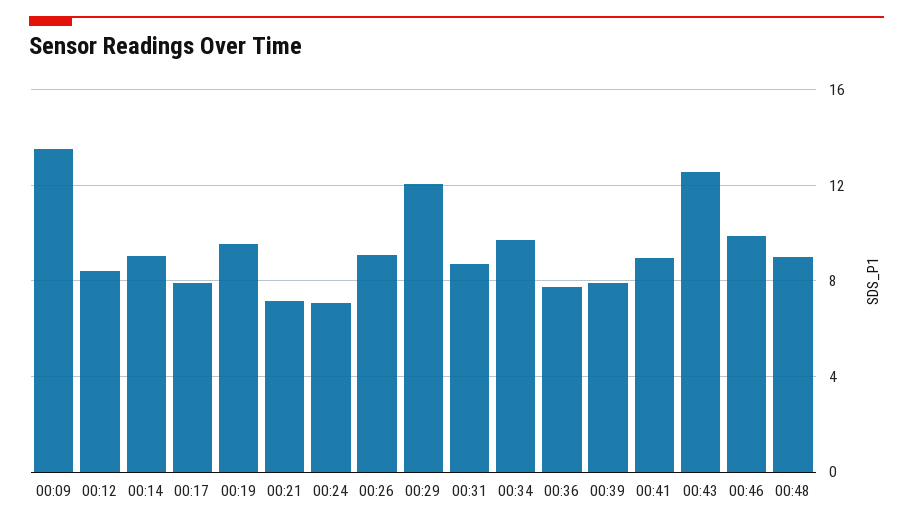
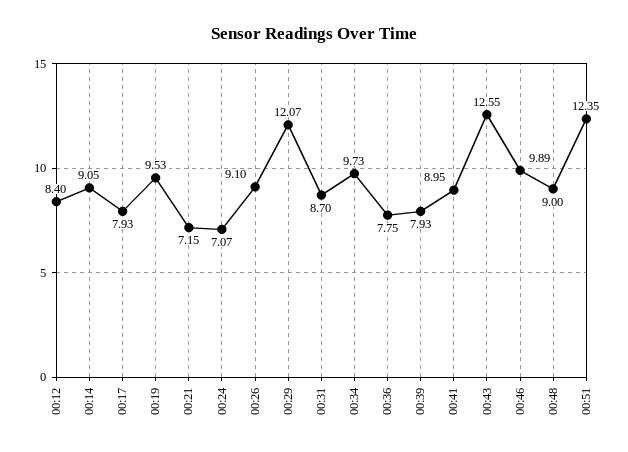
00:09: 13.5 -> none
00:51: none -> 12.35

